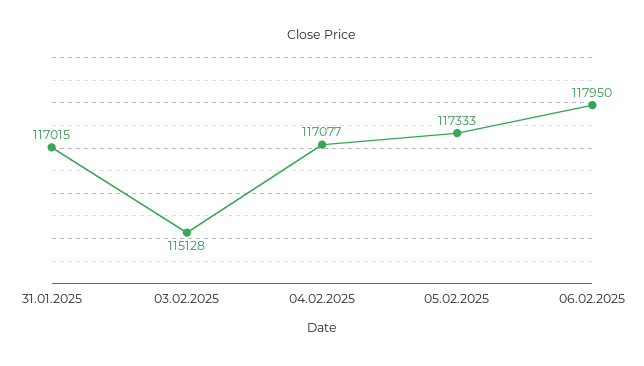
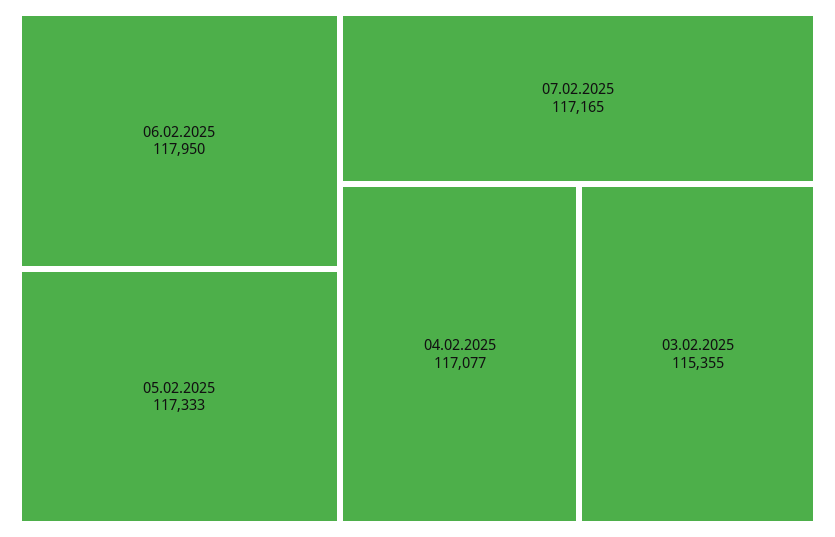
31.01.2025: 117015 -> none
03.02.2025: 115128 -> 115355
07.02.2025: none -> 117165

